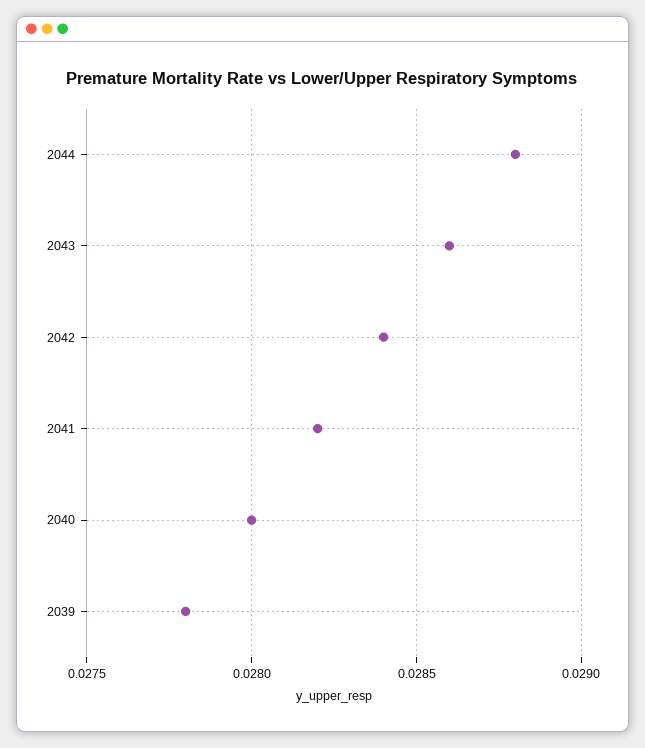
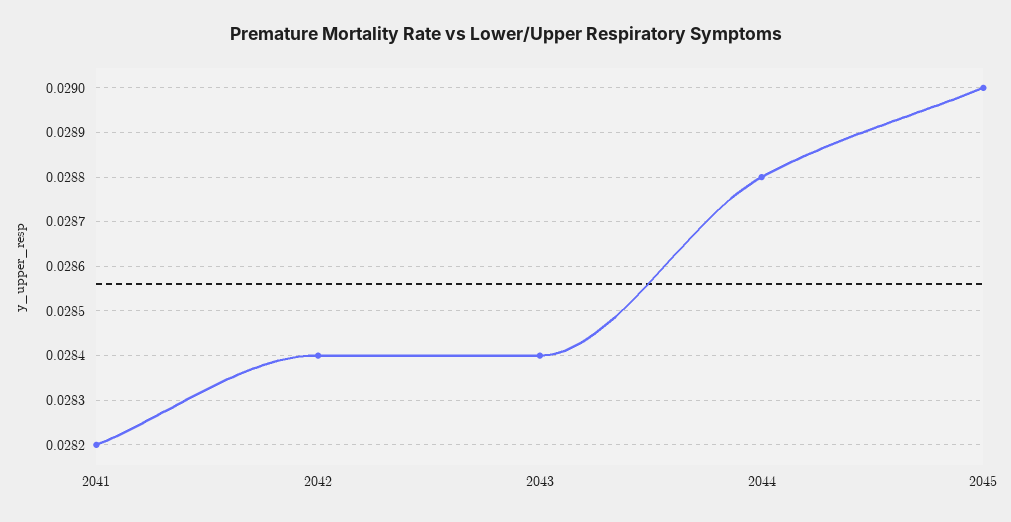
2043: 0.0286 -> 0.0284
2040: 0.028 -> none
2039: 0.0278 -> none
2045: none -> 0.029

